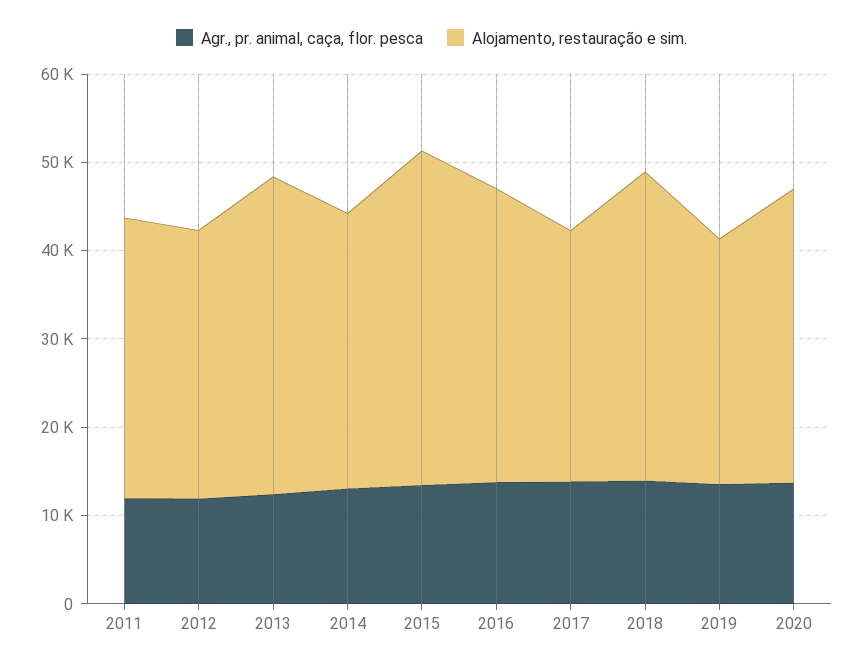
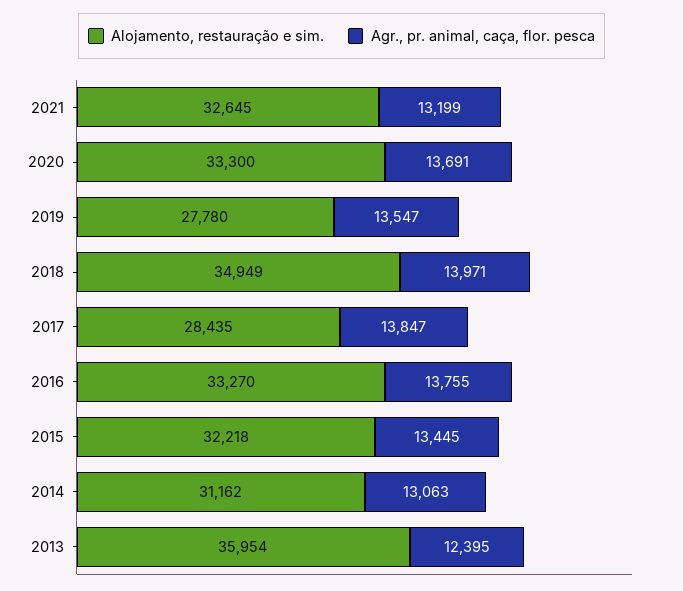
Agr., pr. animal, caça, flor. pesca, 2011: 12000 -> none
Alojamento, restauração e sim., 2011: 32000 -> none
Agr., pr. animal, caça, flor. pesca, 2012: 12000 -> none
Alojamento, restauração e sim., 2012: 30000 -> none
Alojamento, restauração e sim., 2015: 38000 -> 32218
Alojamento, restauração e sim., 2021: none -> 32645
Agr., pr. animal, caça, flor. pesca, 2021: none -> 13199

